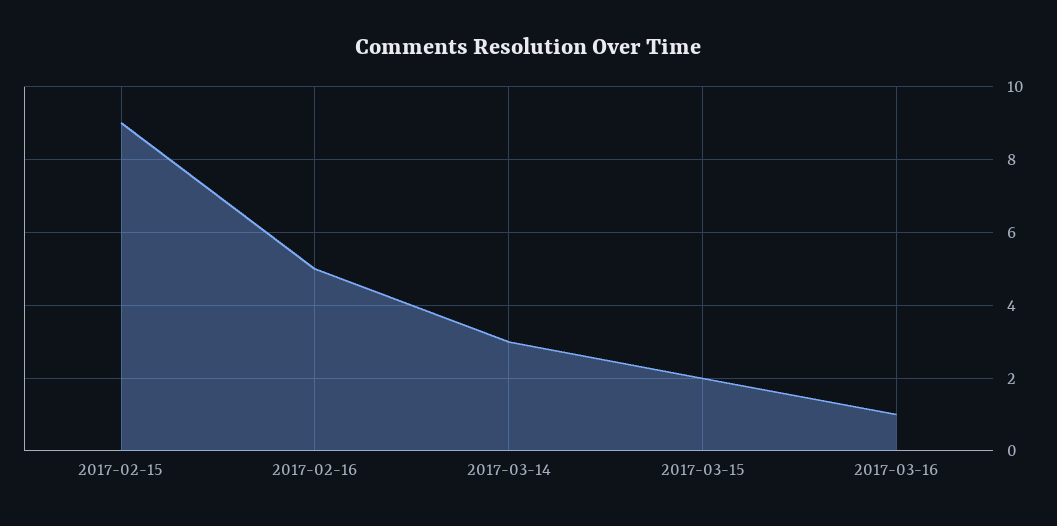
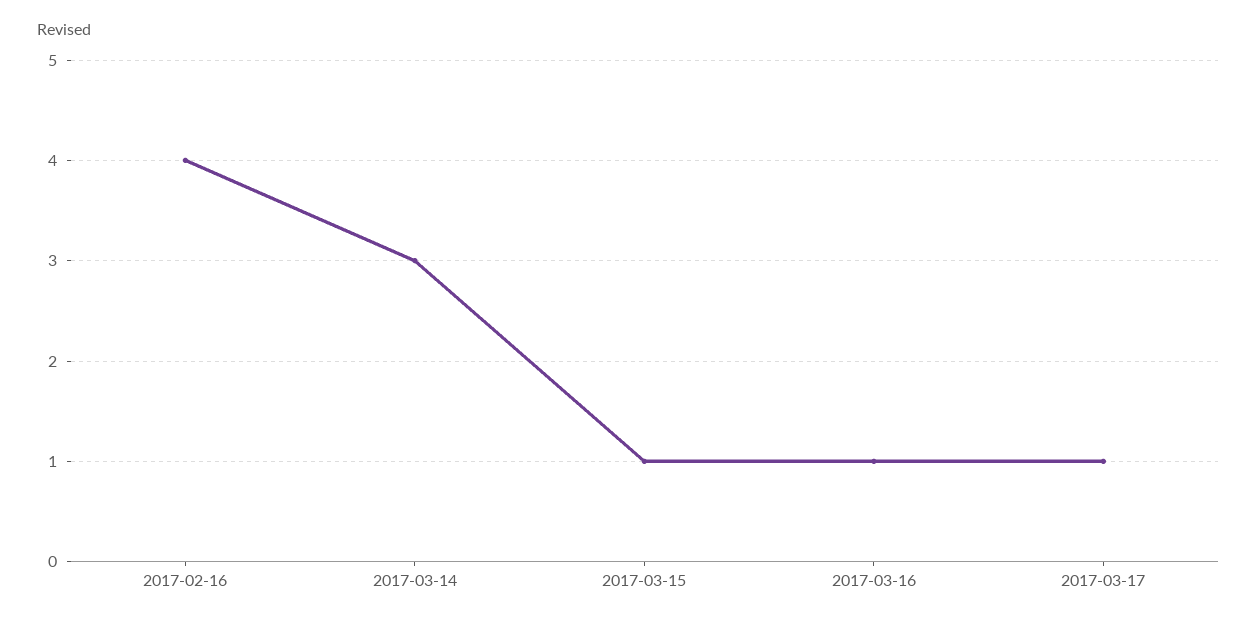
2017-02-15: 9 -> none
2017-02-16: 5 -> 4
2017-03-15: 2 -> 1
2017-03-17: none -> 1

